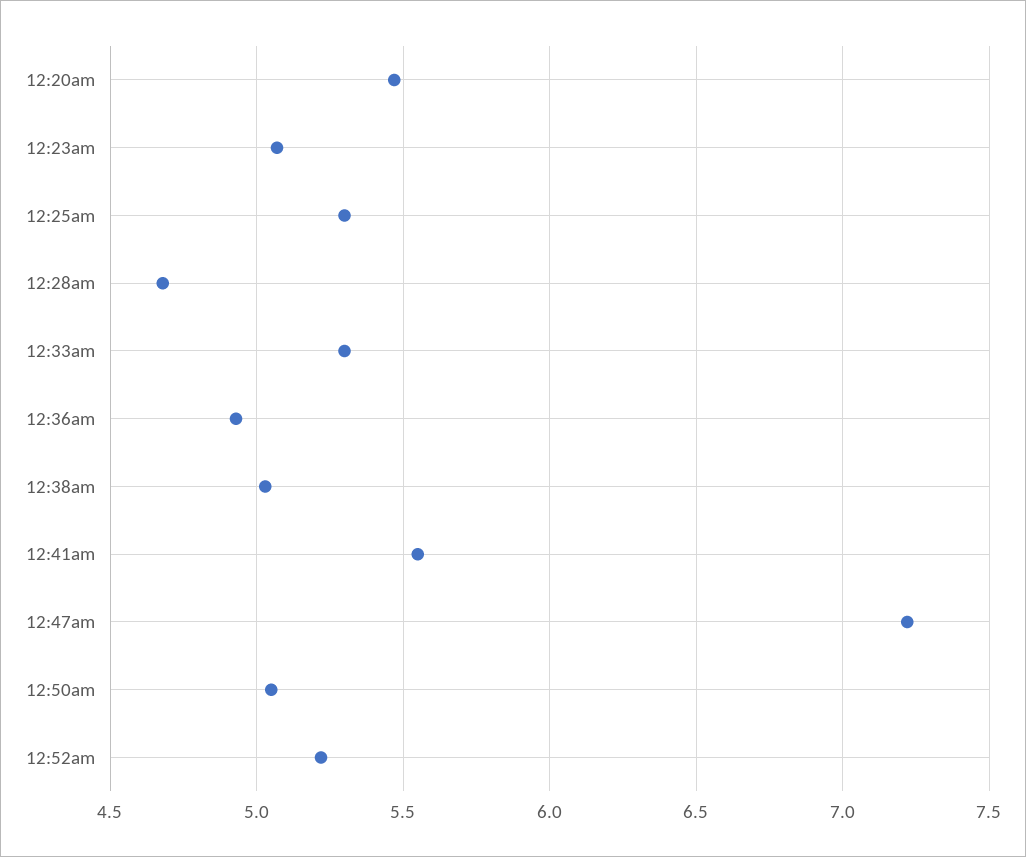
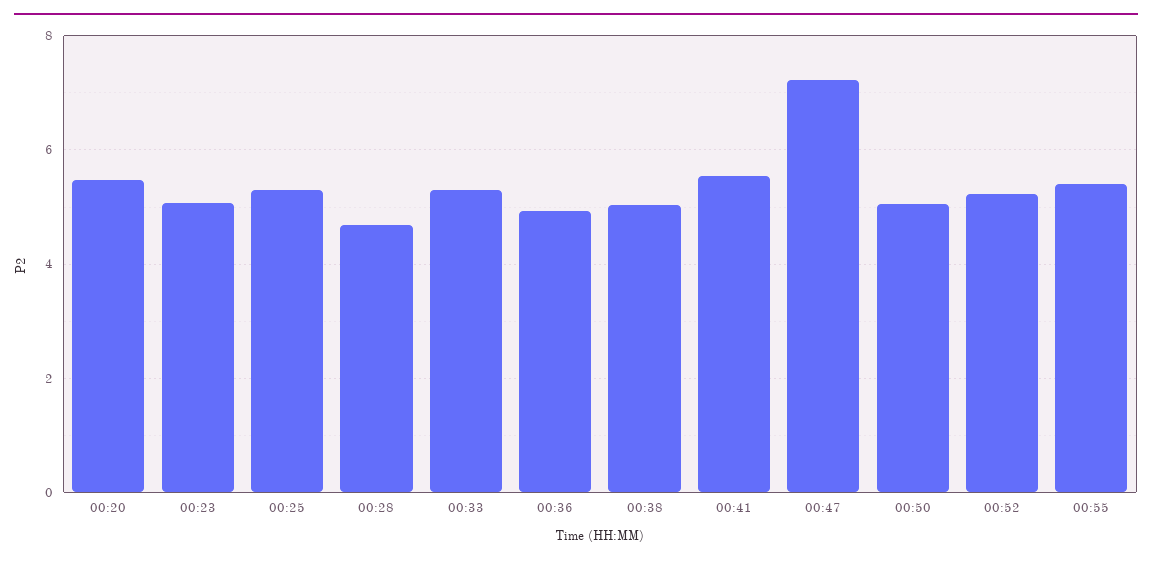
00:55: none -> 5.4

